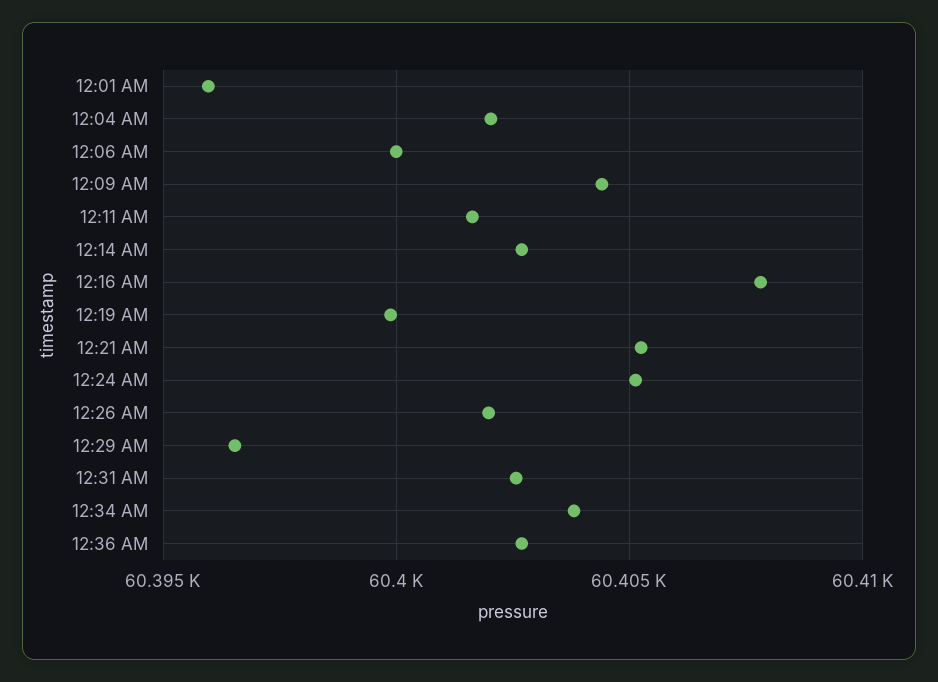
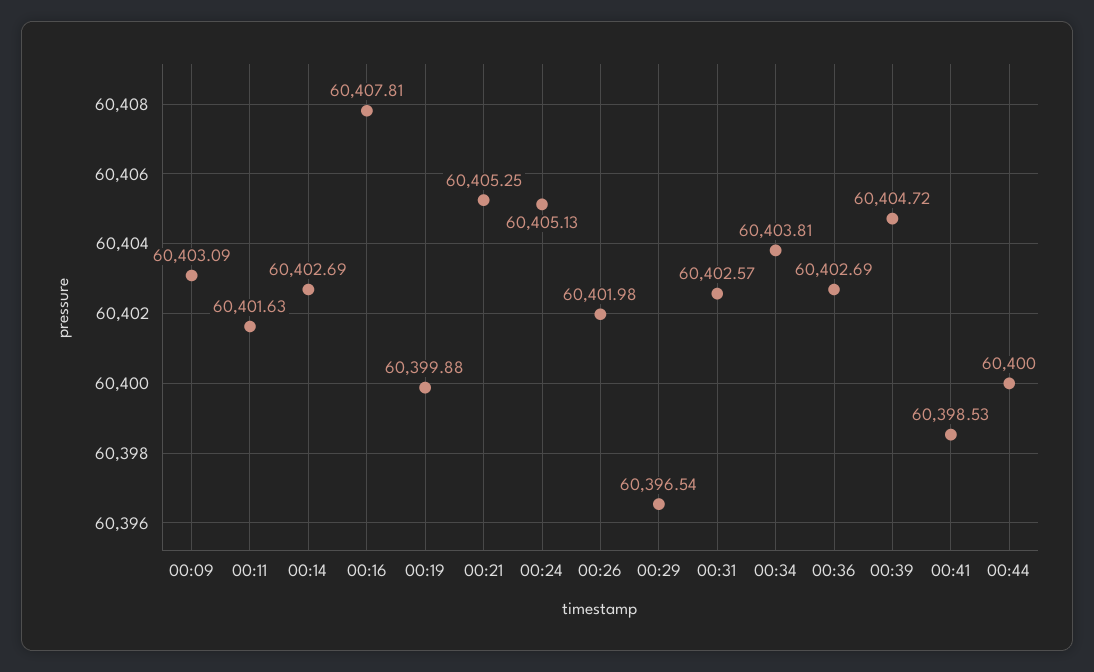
12:01 AM: 60396 -> none
12:04 AM: 60402 -> none
12:06 AM: 60400 -> none
12:09 AM: 60404.5 -> 60403.09
00:39: none -> 60404.72
00:41: none -> 60398.53
00:44: none -> 60400

